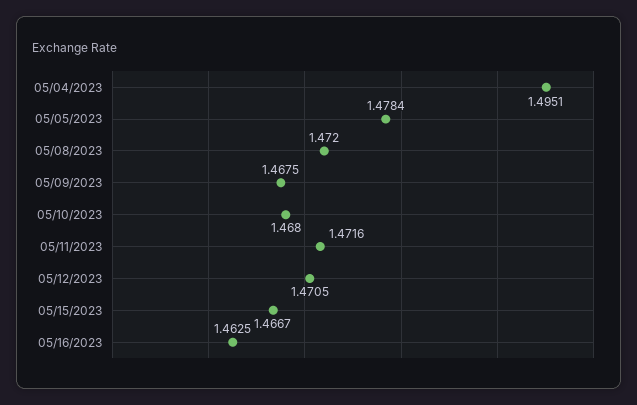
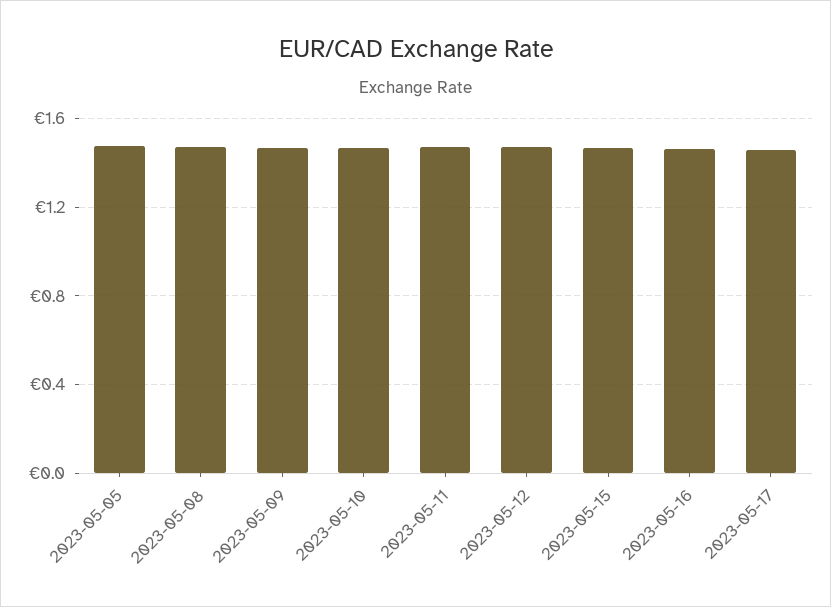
05/04/2023: 1.4951 -> none
2023-05-17: none -> 1.45

